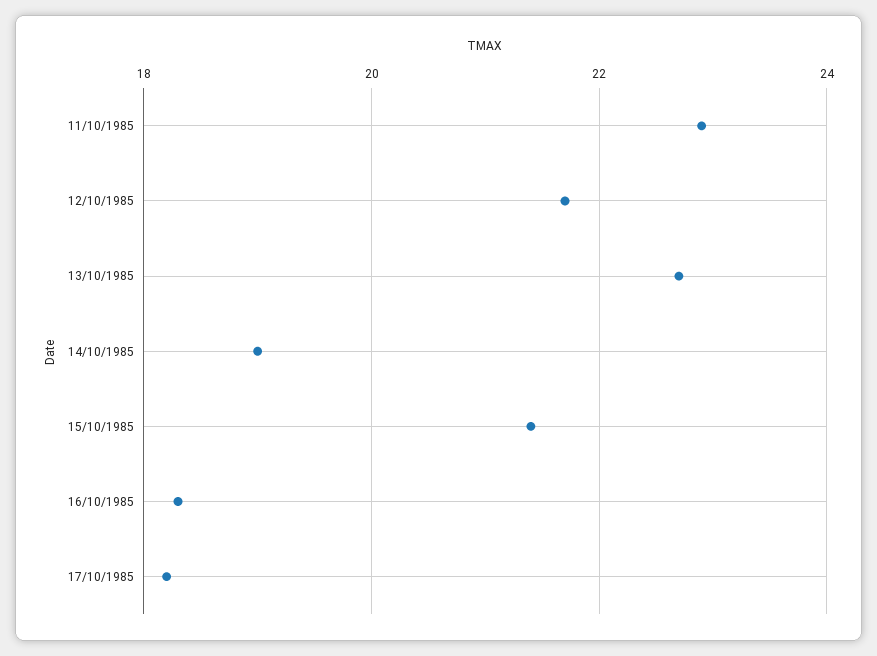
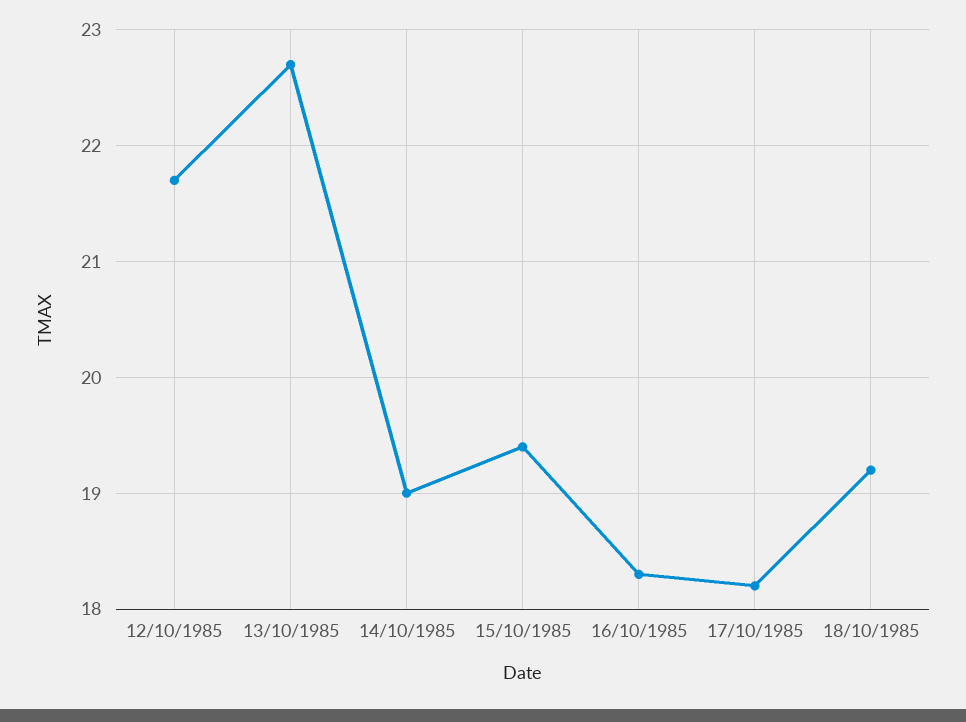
11/10/1985: 23 -> none
15/10/1985: 21.5 -> 19.4
18/10/1985: none -> 19.2

